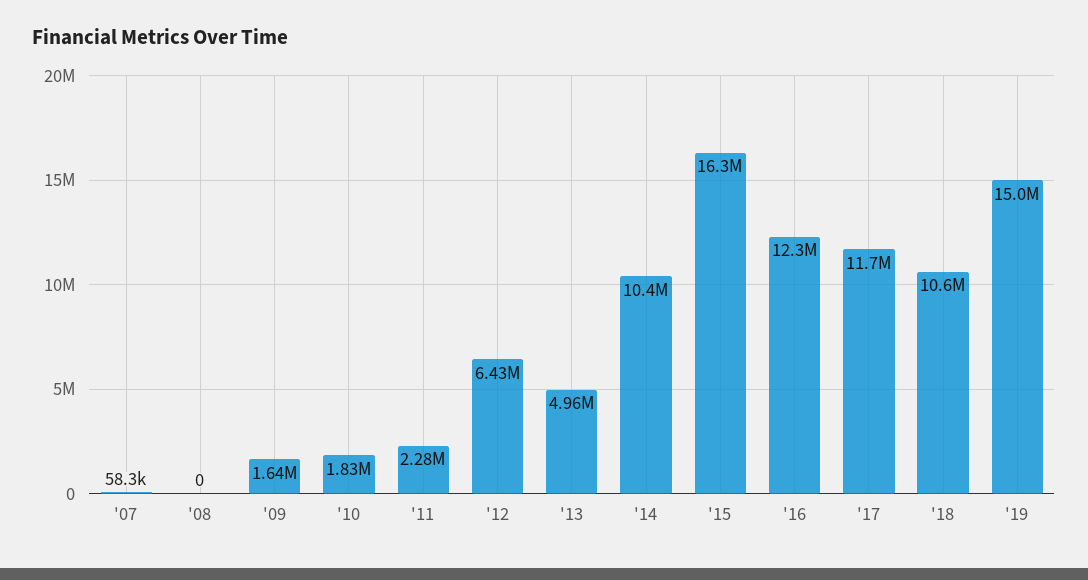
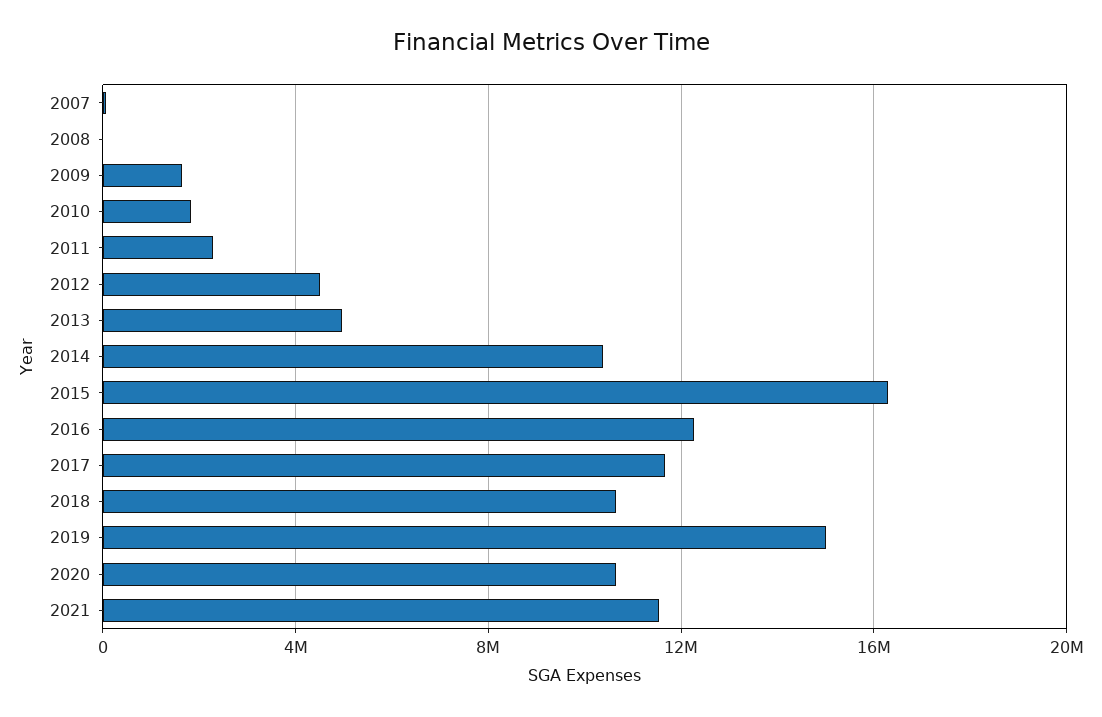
'12: 6430000 -> 4500000
2020: none -> 10500000
2021: none -> 11500000

